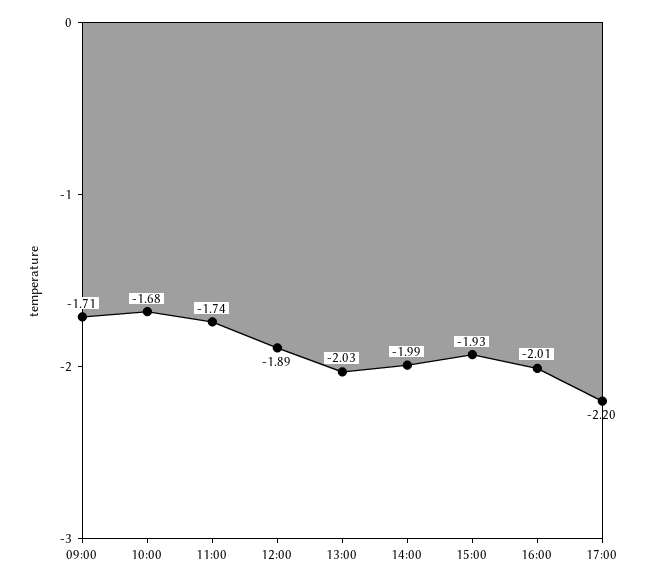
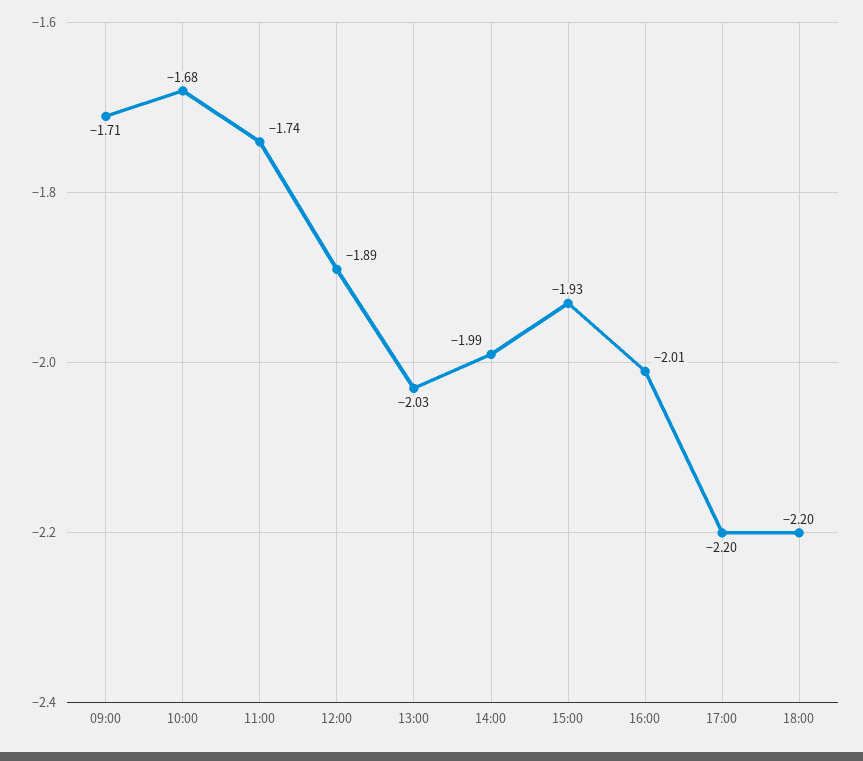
18:00: none -> -2.2

